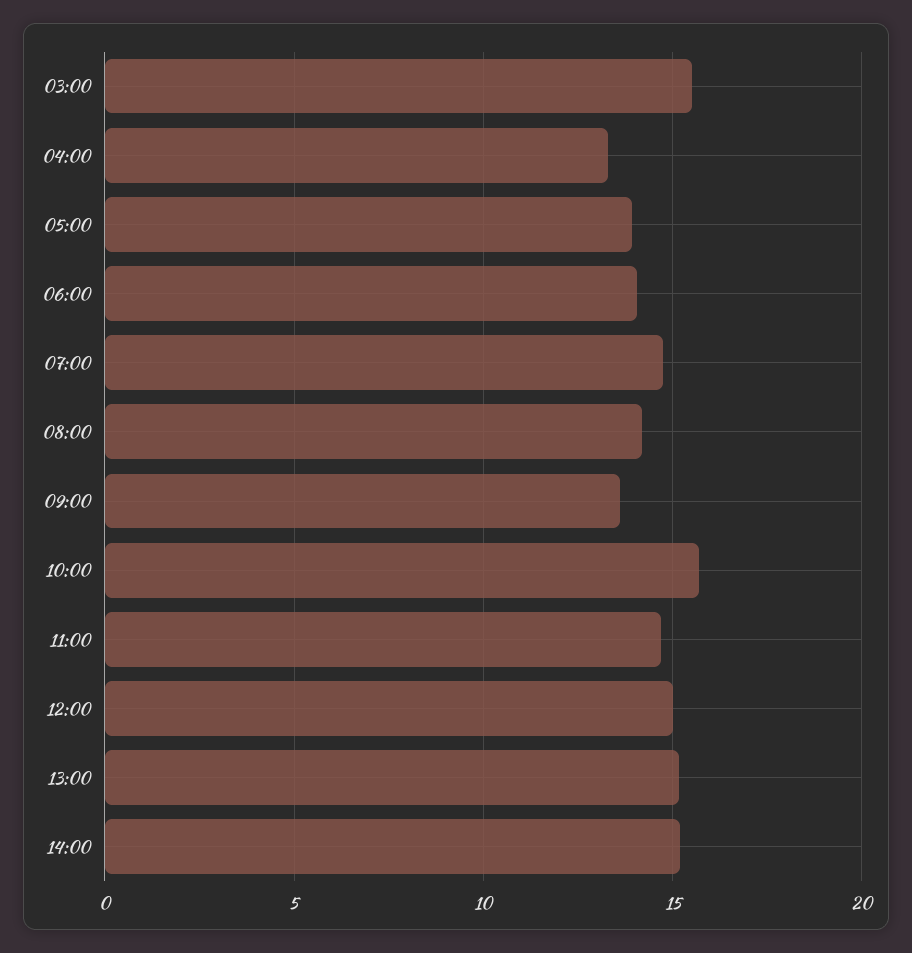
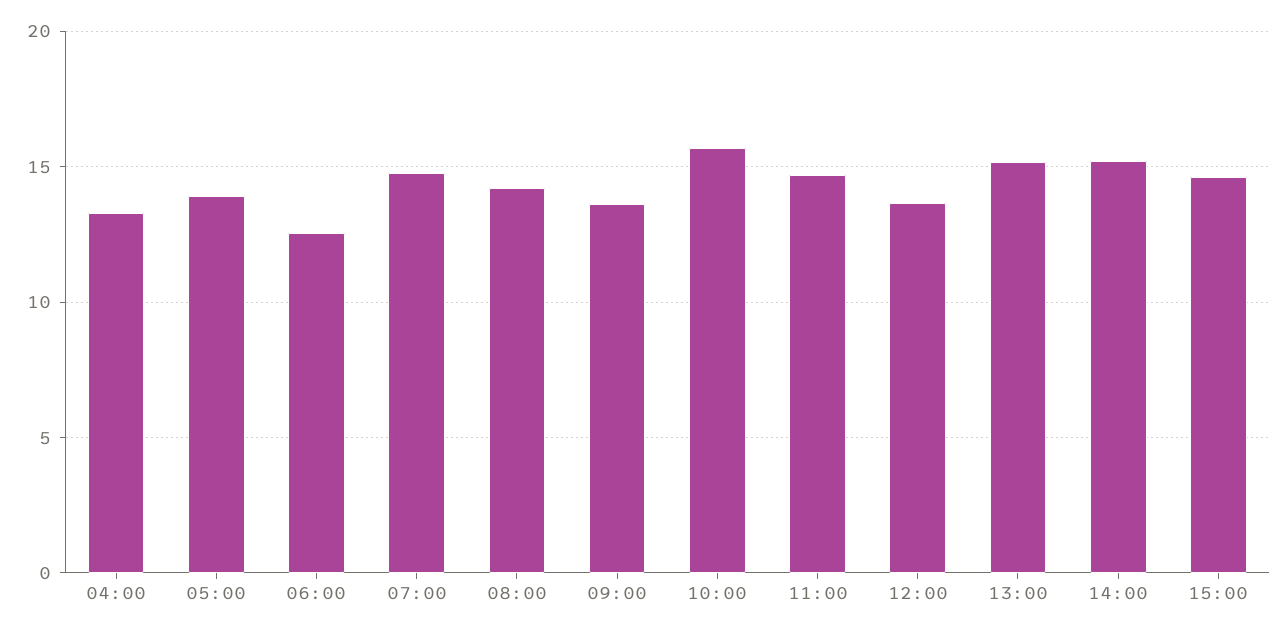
03:00: 15.5 -> none
06:00: 14 -> 12.5
12:00: 15 -> 13.5
15:00: none -> 14.5

